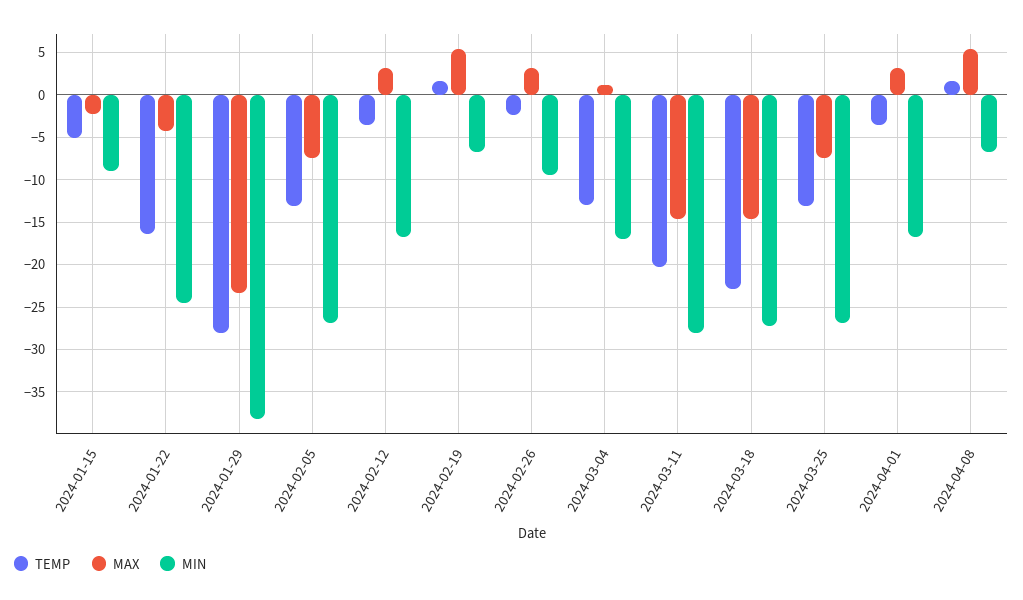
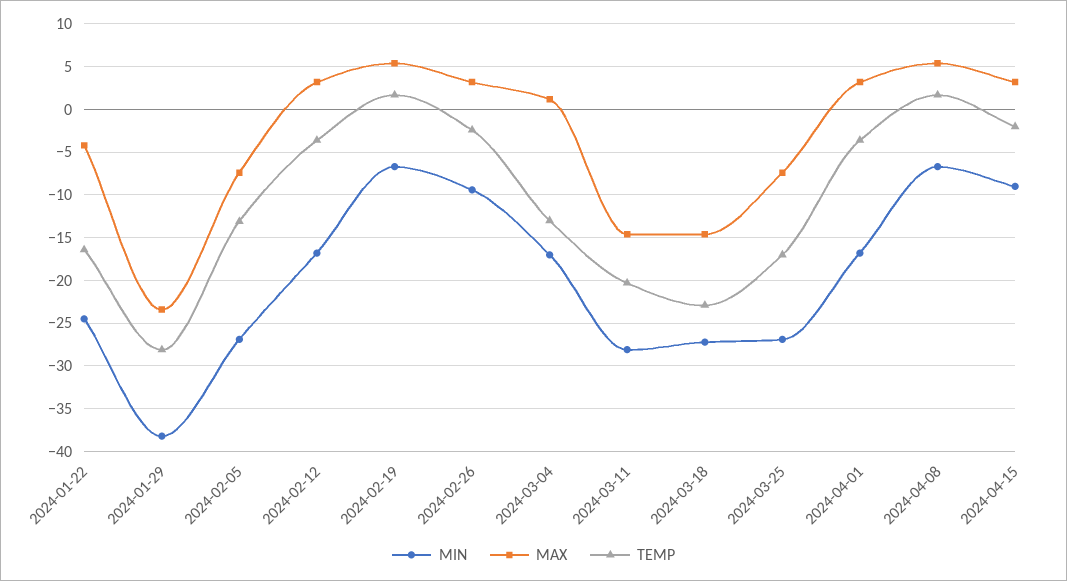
TEMP, 2024-01-15: -5 -> none
MAX, 2024-01-15: -2 -> none
MIN, 2024-01-15: -9 -> none
TEMP, 2024-03-25: -13 -> -17
MIN, 2024-04-15: none -> -9
MAX, 2024-04-15: none -> 3
TEMP, 2024-04-15: none -> -2

